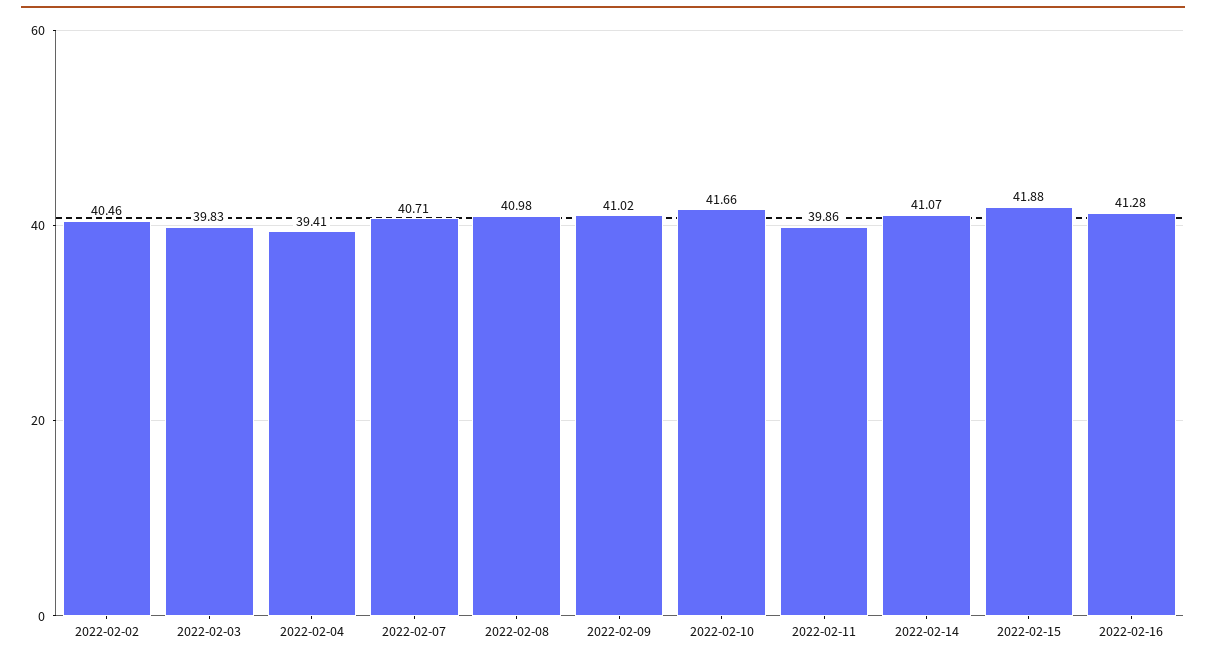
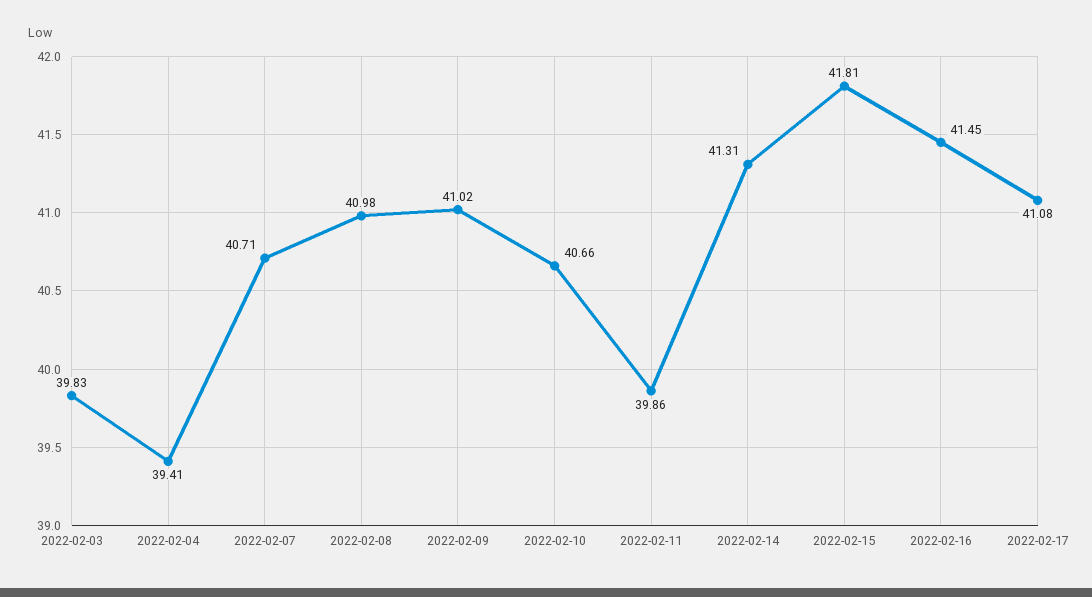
2022-02-02: 40.46 -> none
2022-02-10: 41.66 -> 40.66
2022-02-14: 41.07 -> 41.31
2022-02-15: 41.88 -> 41.81
2022-02-16: 41.28 -> 41.45
2022-02-17: none -> 41.08

